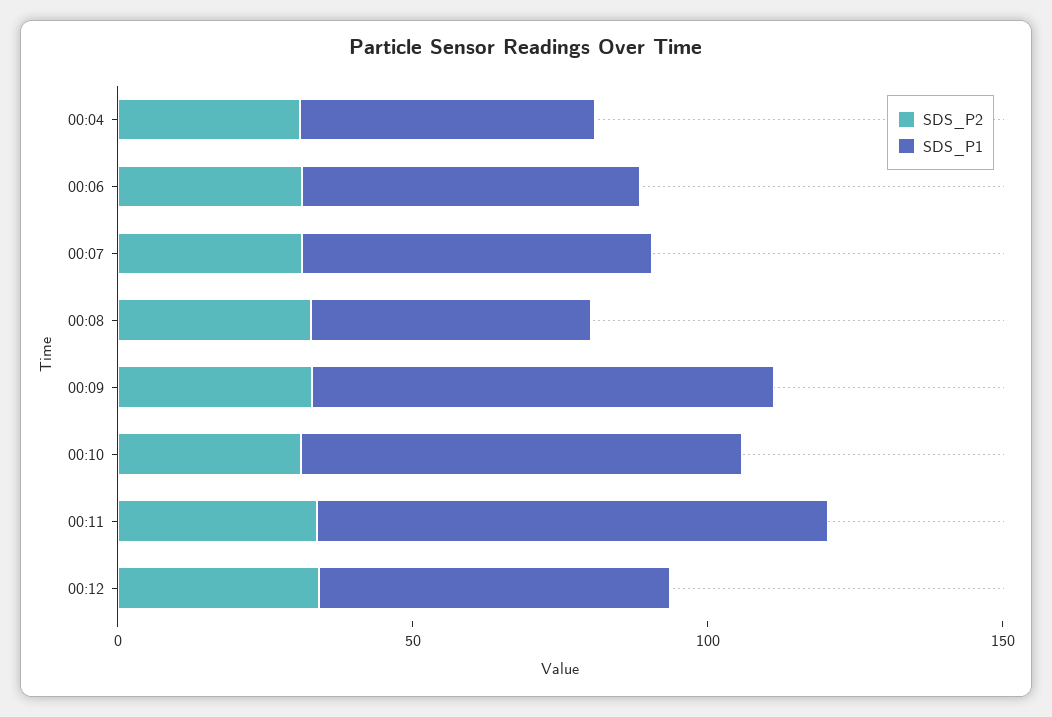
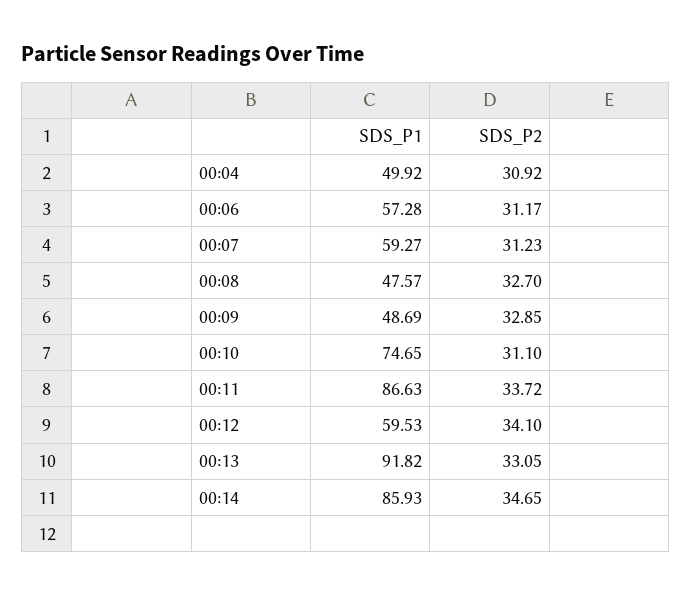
SDS_P1, 00:09: 80 -> 48.69
SDS_P1, 00:13: none -> 91.82
SDS_P2, 00:13: none -> 33.05
SDS_P1, 00:14: none -> 85.93
SDS_P2, 00:14: none -> 34.65

